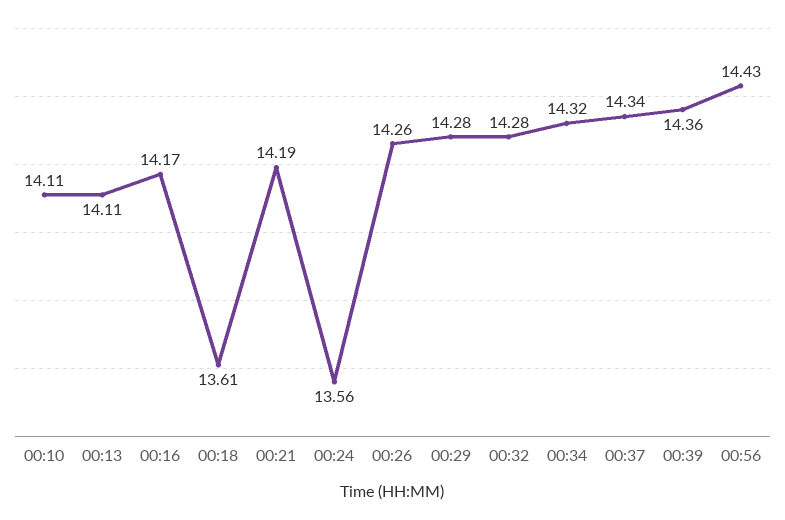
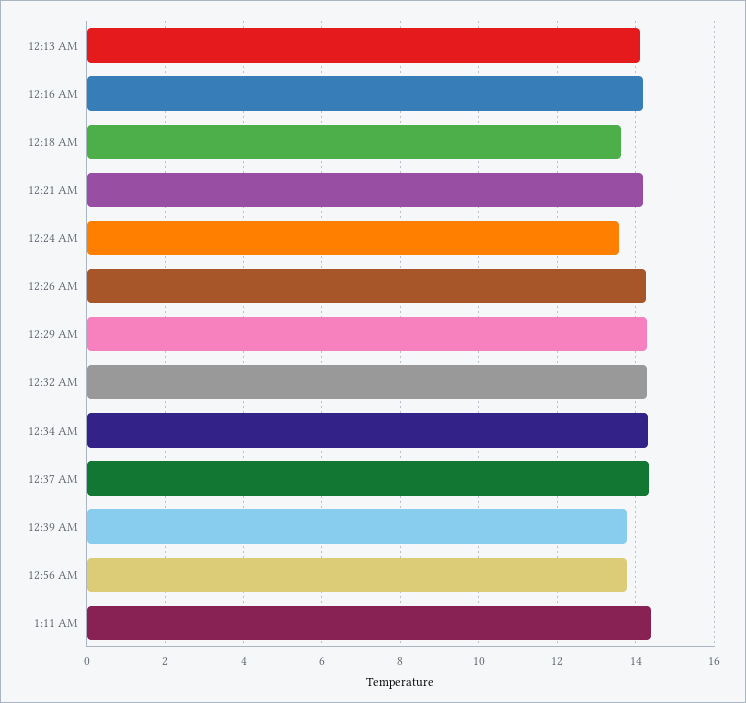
00:10: 14.11 -> none
00:39: 14.36 -> 13.8
00:56: 14.43 -> 13.8
1:11 AM: none -> 14.4

